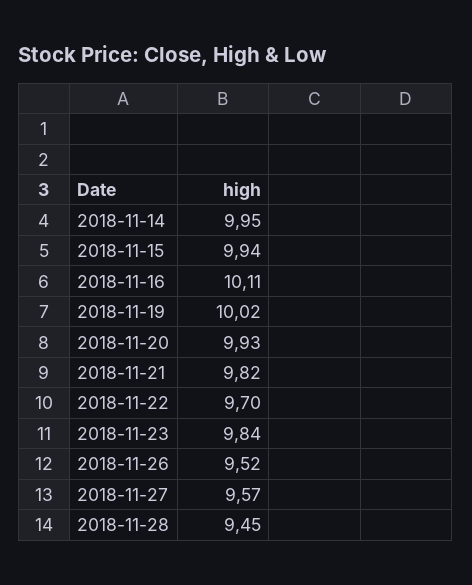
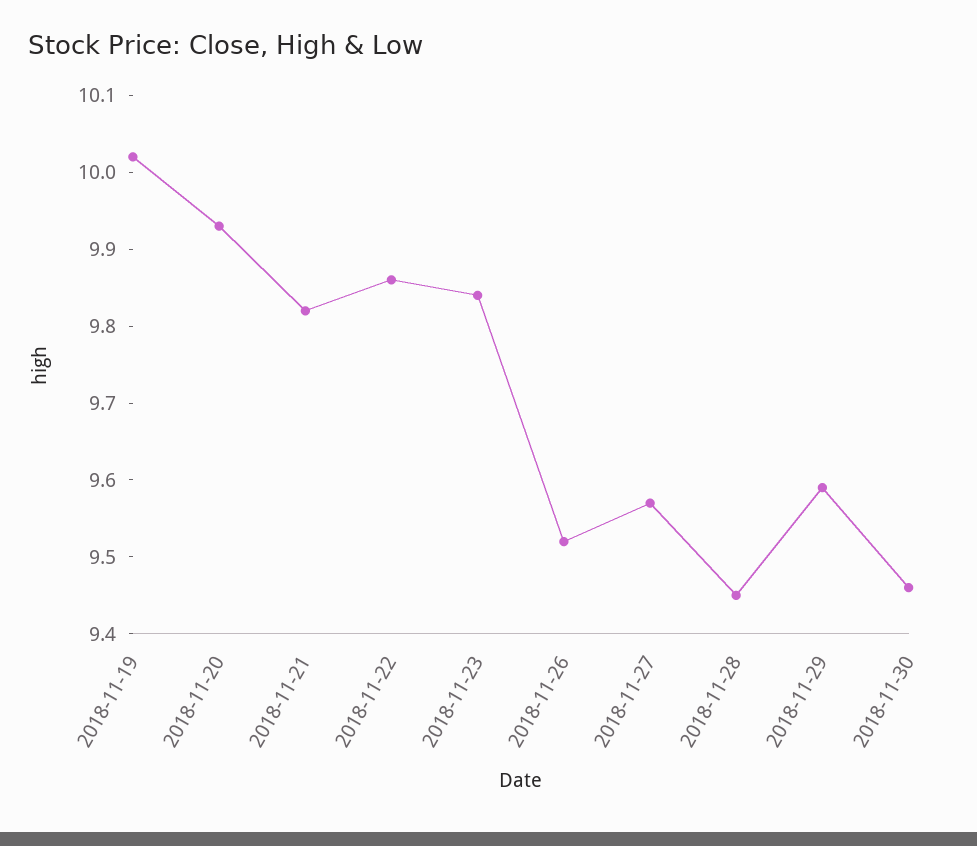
2018-11-14: 9.95 -> none
2018-11-15: 9.94 -> none
2018-11-16: 10.11 -> none
2018-11-22: 9.7 -> 9.85
2018-11-29: none -> 9.6
2018-11-30: none -> 9.45

